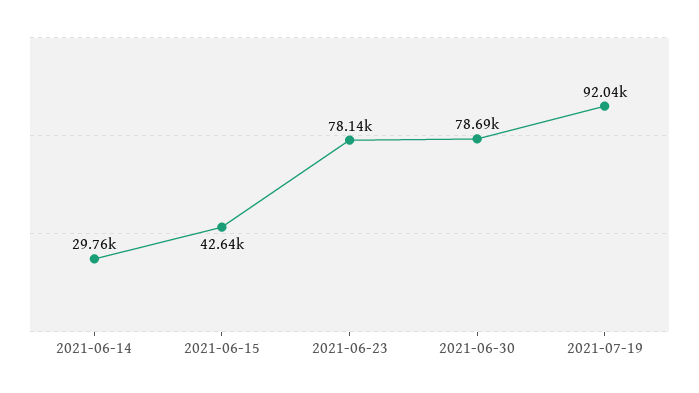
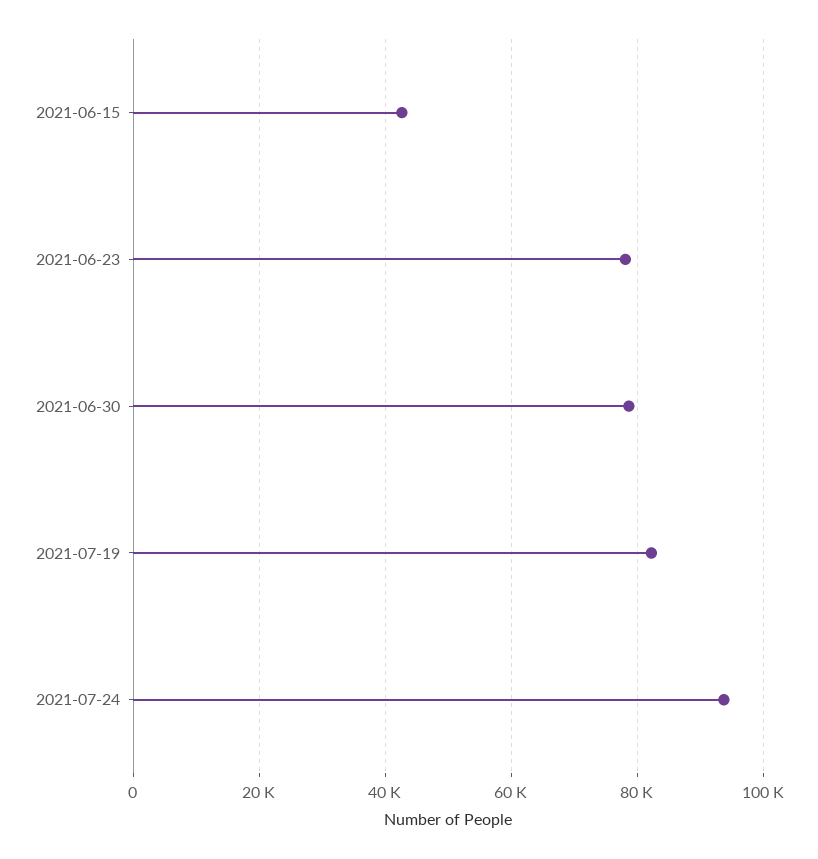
2021-06-14: 29760 -> none
2021-07-19: 92040 -> 82000
2021-07-24: none -> 94000

